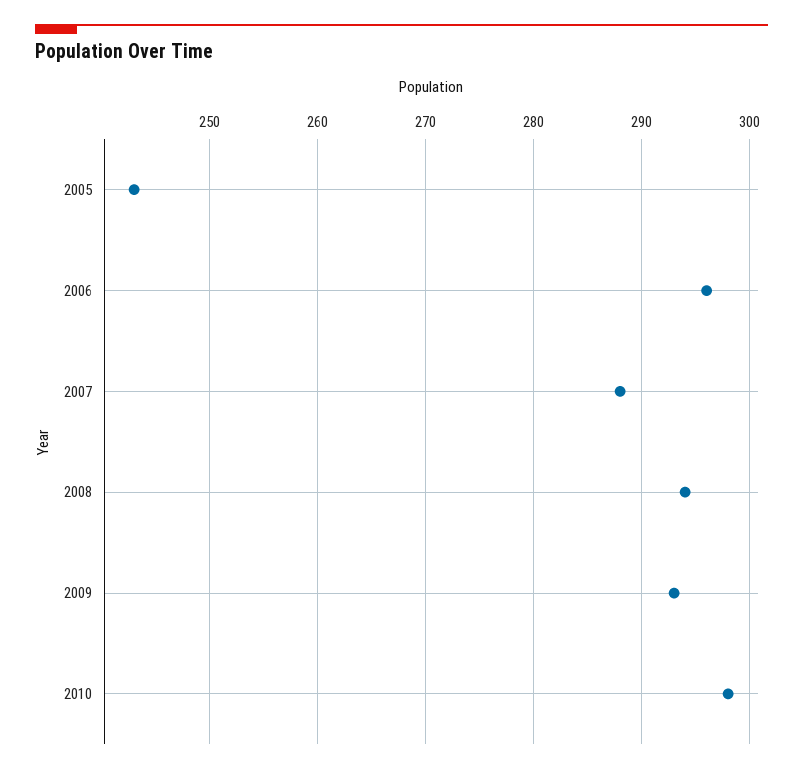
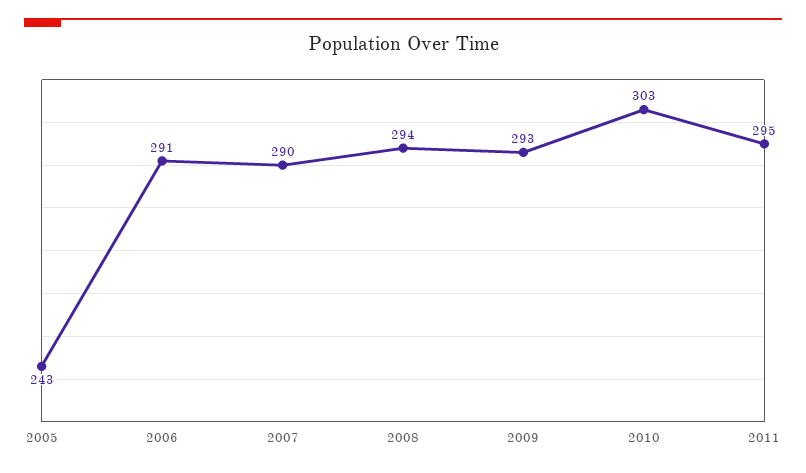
2006: 296 -> 291
2007: 288 -> 290
2010: 298 -> 303
2011: none -> 295

